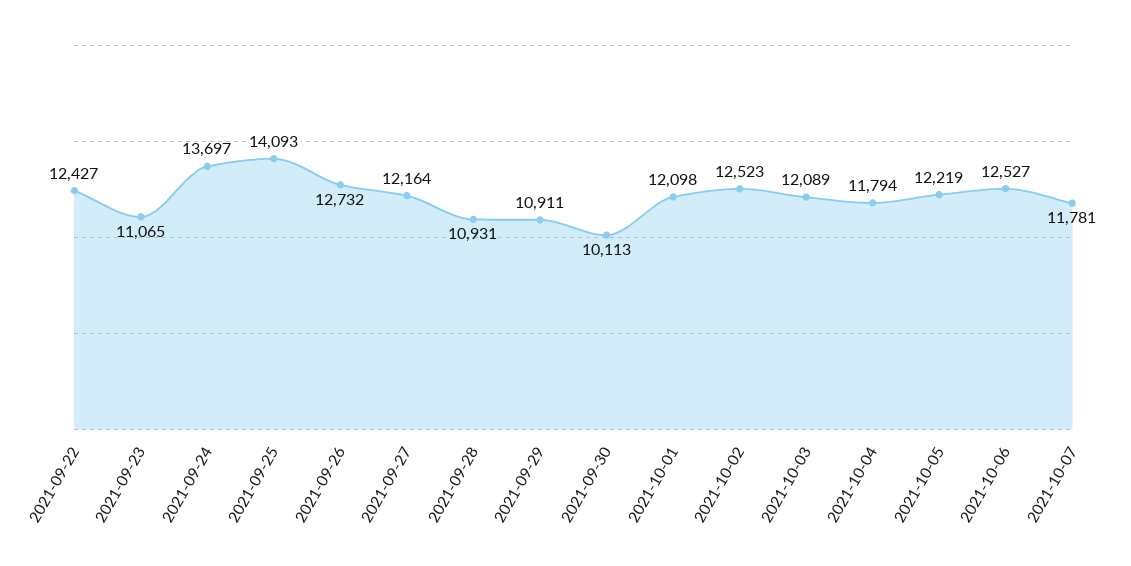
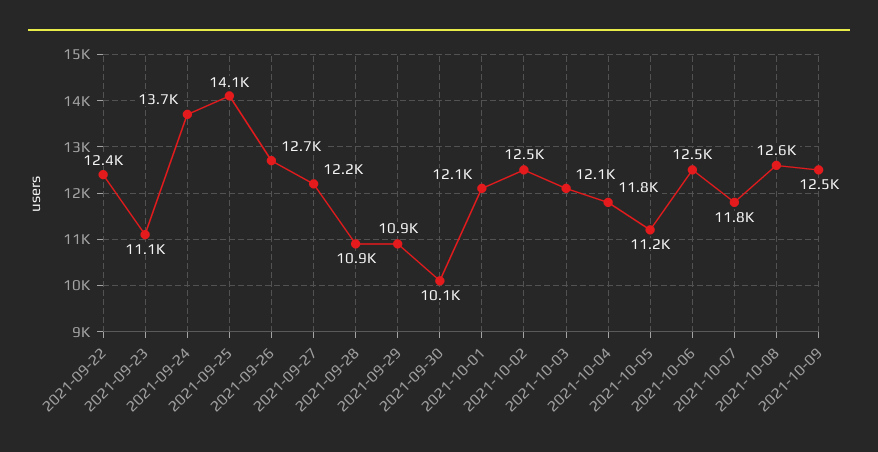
2021-10-05: 12219 -> 11200
2021-10-08: none -> 12600
2021-10-09: none -> 12500

